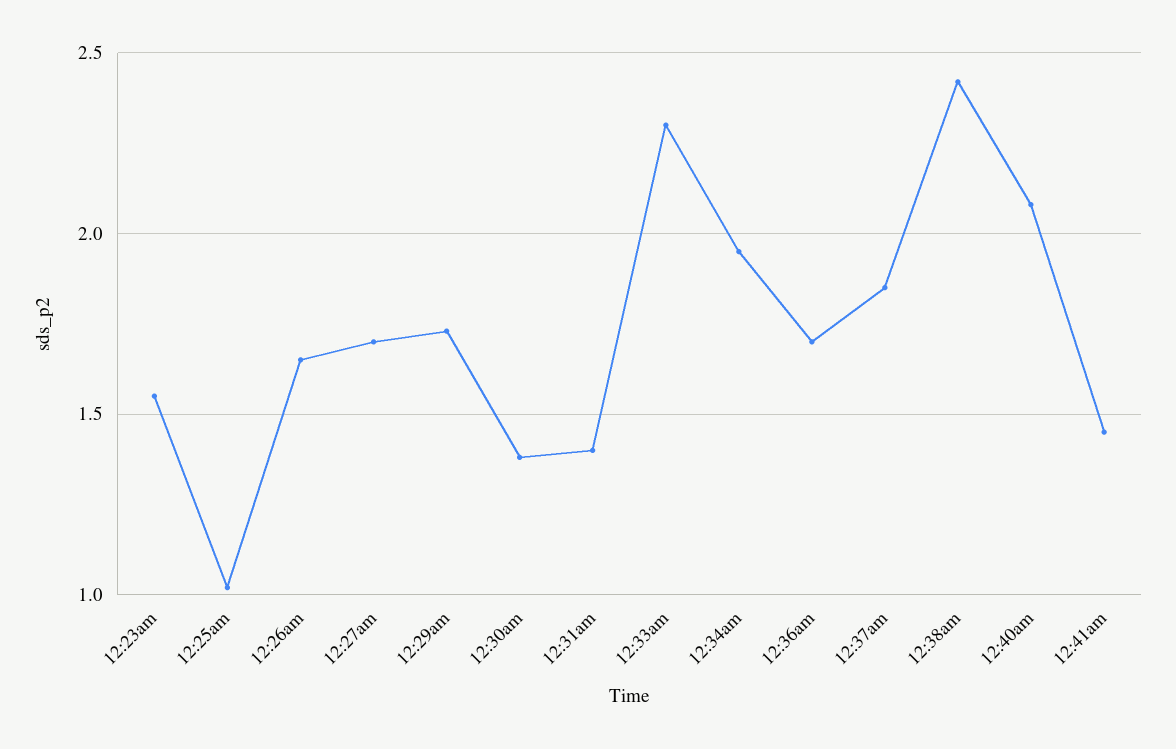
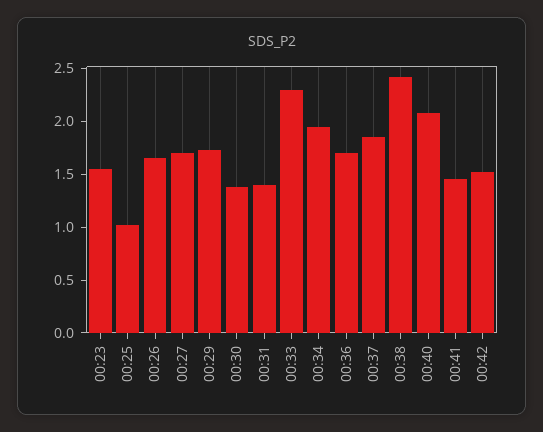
00:42: none -> 1.5

